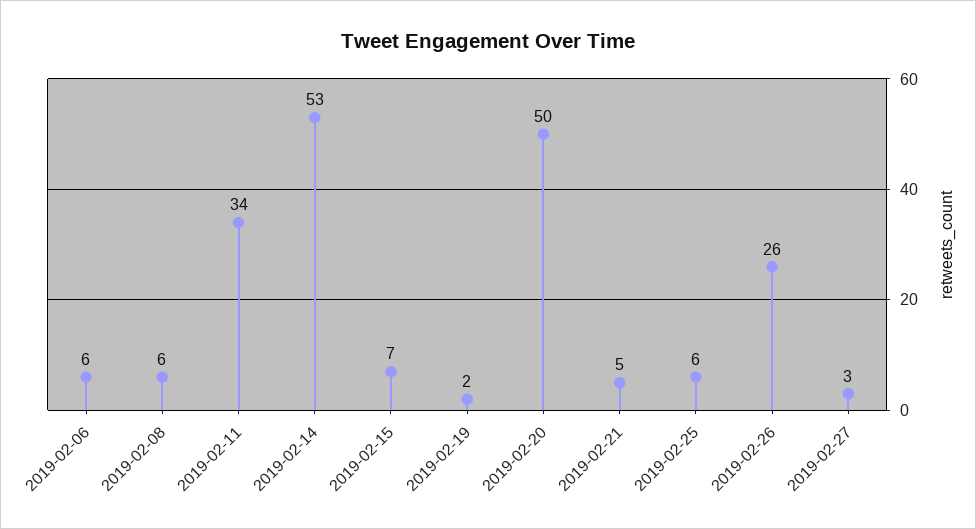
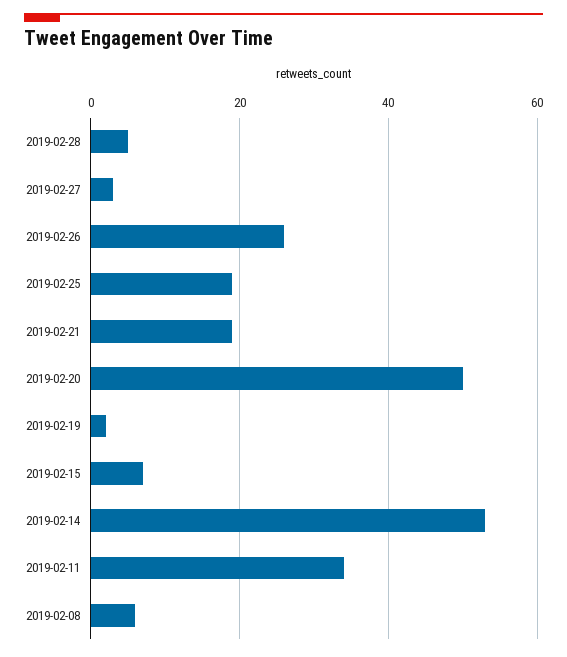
2019-02-06: 6 -> none
2019-02-21: 5 -> 20
2019-02-25: 6 -> 20
2019-02-28: none -> 5

